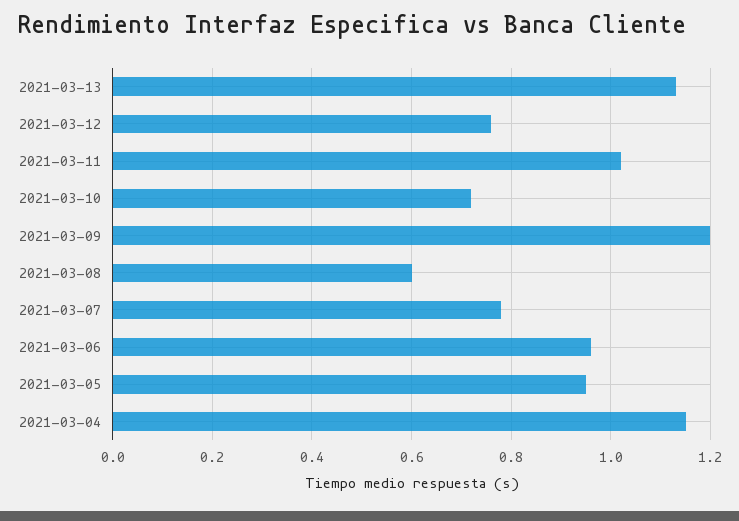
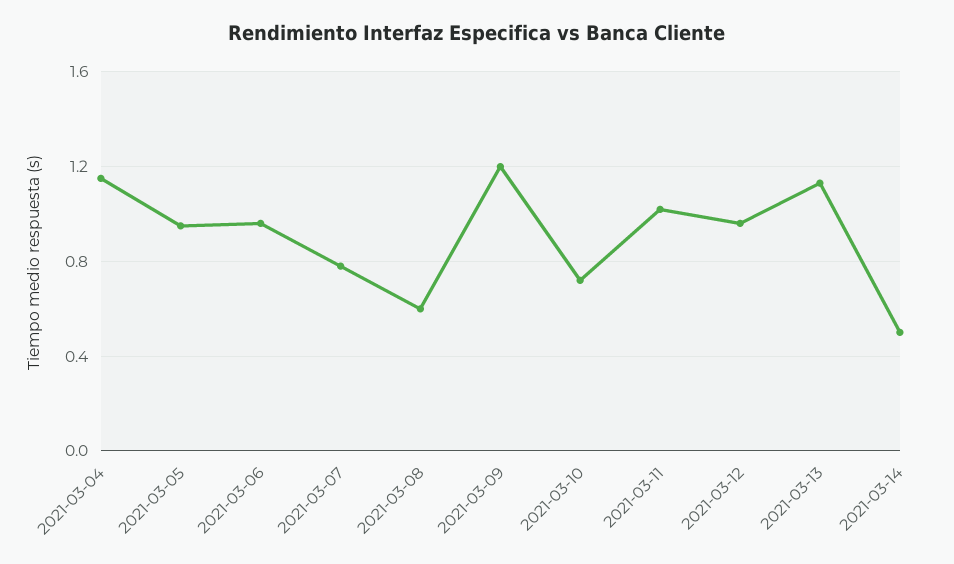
2021-03-12: 0.75 -> 0.95
2021-03-14: none -> 0.5

